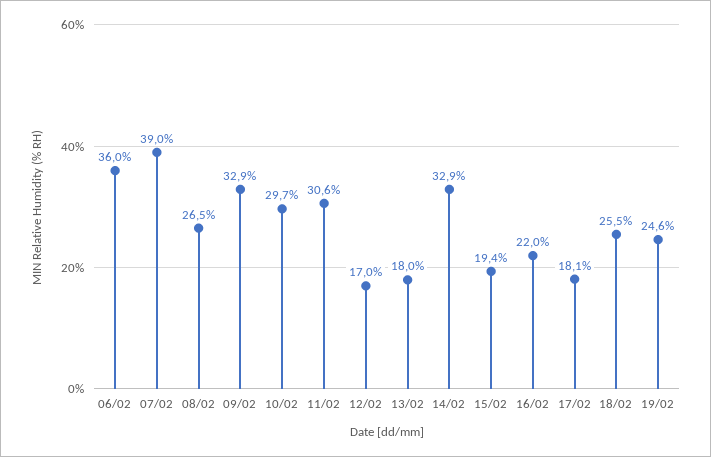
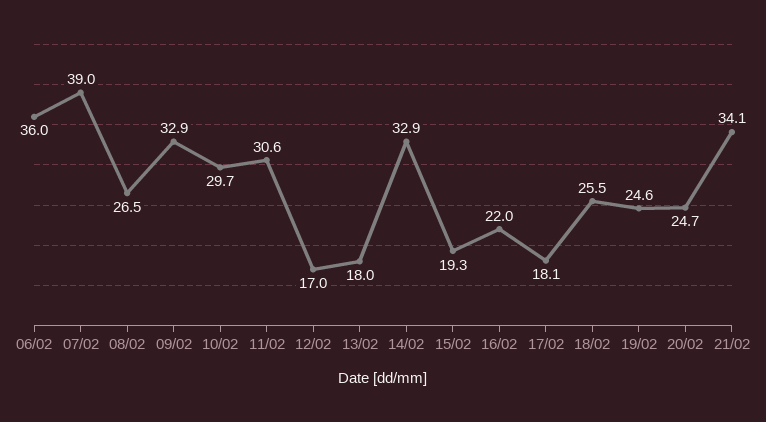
15/02: 19.4 -> 19.3
20/02: none -> 24.7
21/02: none -> 34.1

